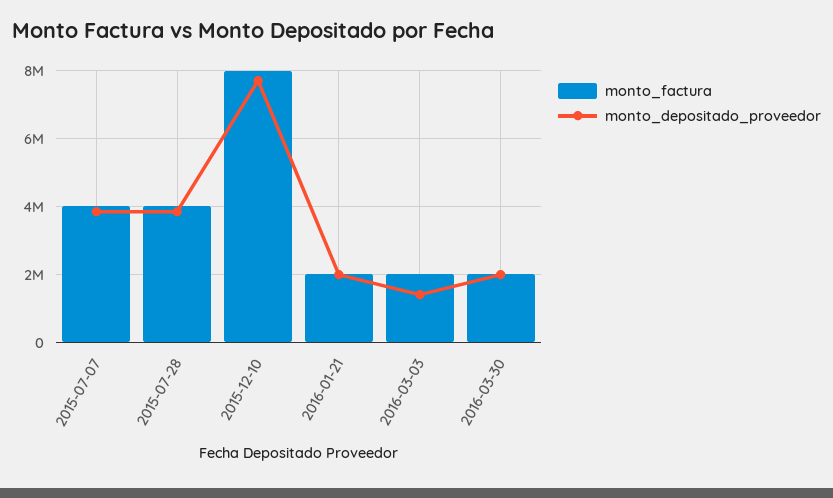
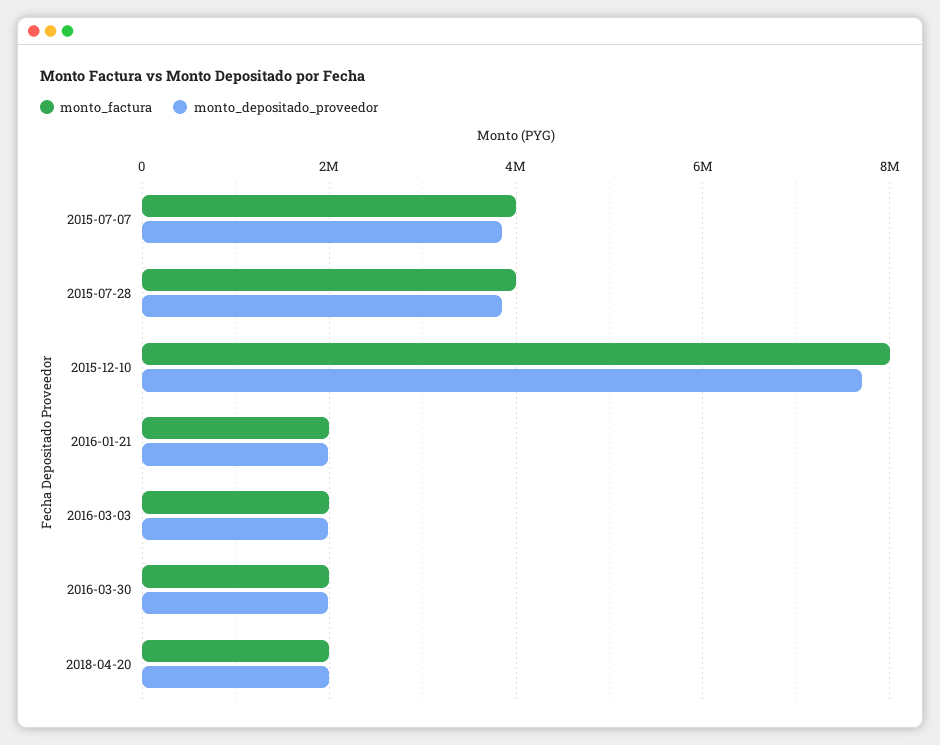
monto_depositado_proveedor, 2016-03-03: 1400000 -> 2000000
monto_factura, 2018-04-20: none -> 2000000
monto_depositado_proveedor, 2018-04-20: none -> 2000000

